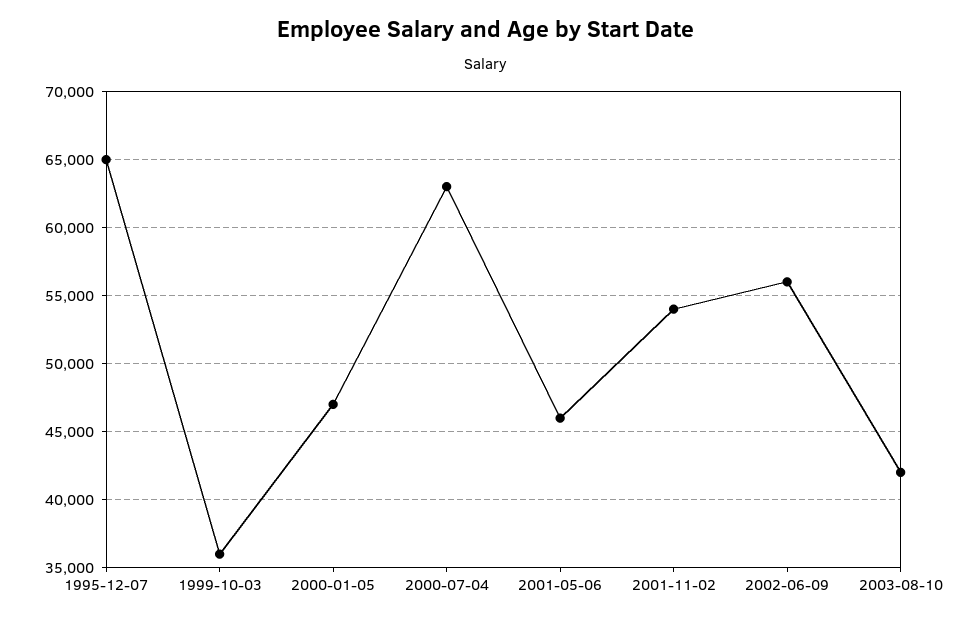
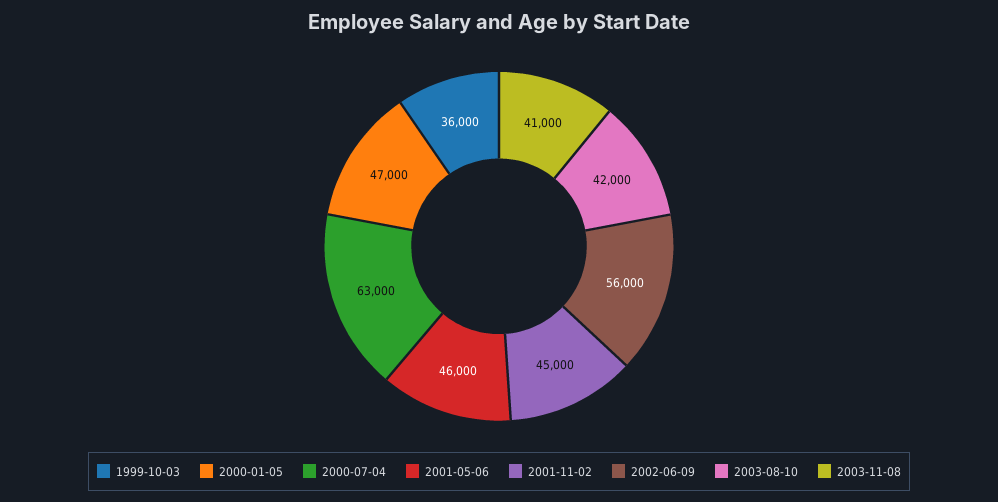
1995-12-07: 65000 -> none
2001-11-02: 54000 -> 45000
2003-11-08: none -> 41000

